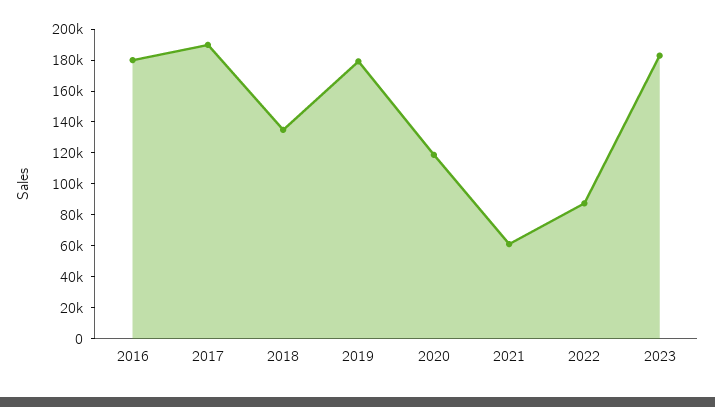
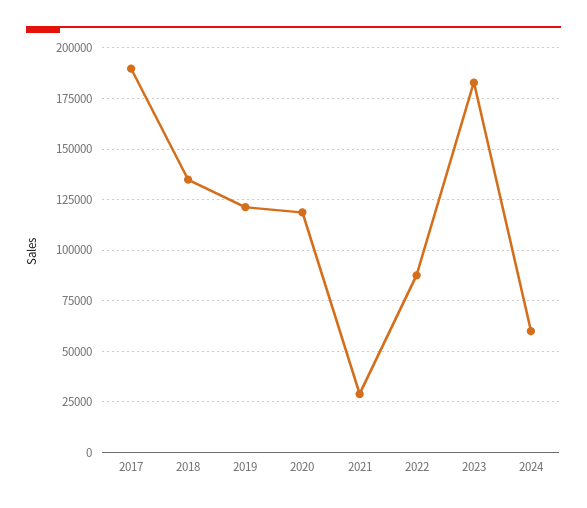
2016: 180000 -> none
2019: 180000 -> 120000
2021: 60000 -> 30000
2024: none -> 60000

